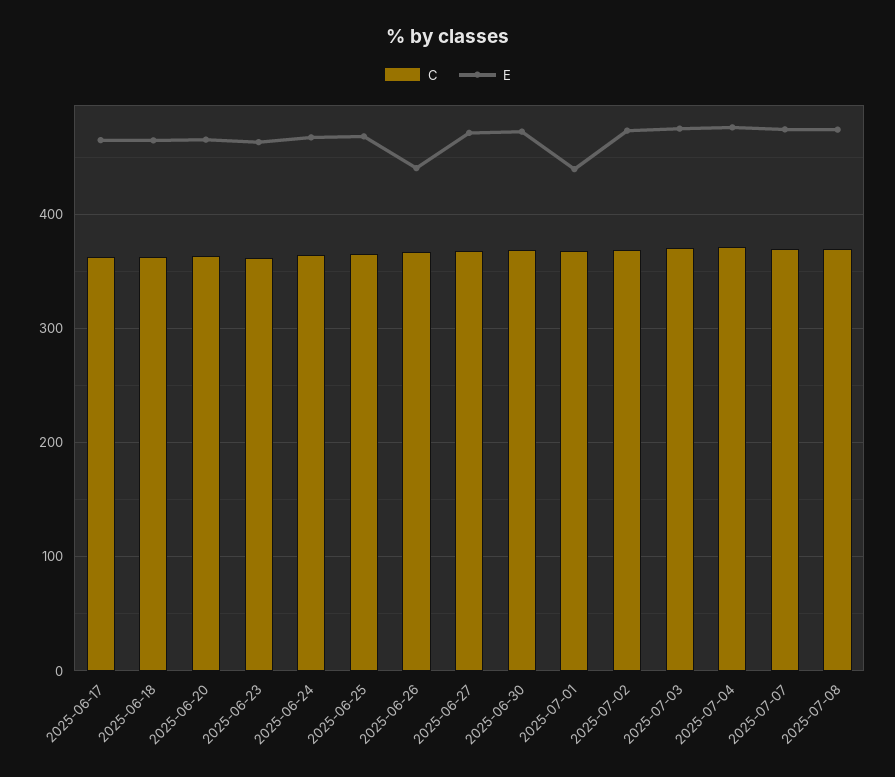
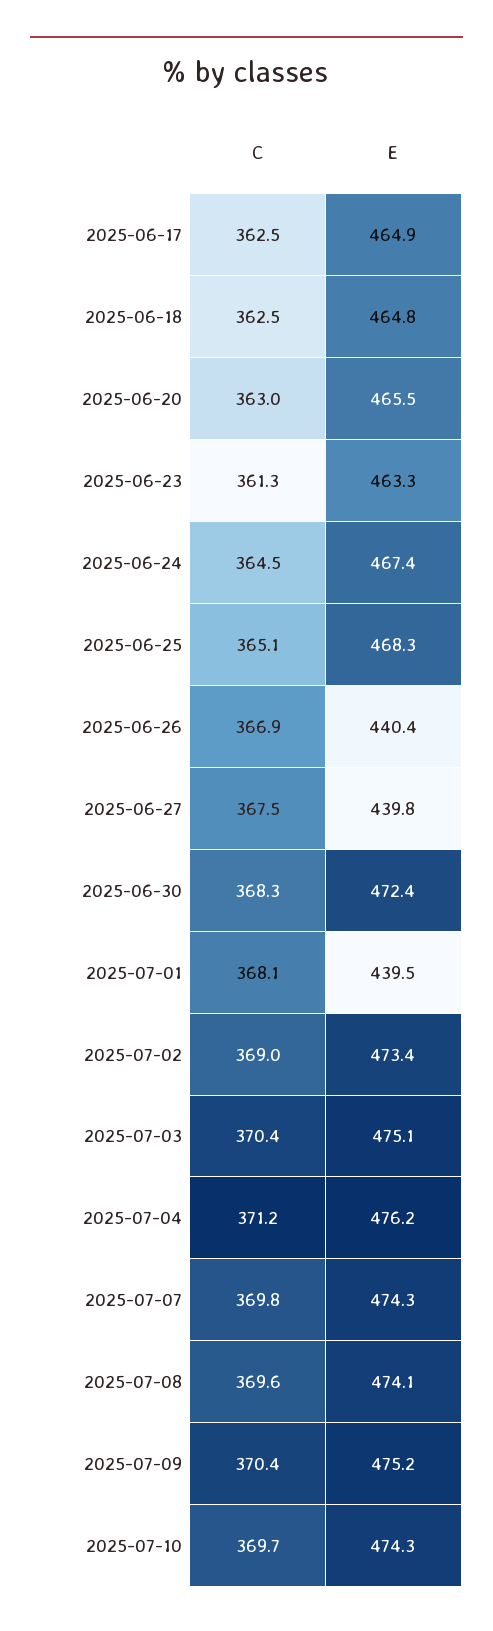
E, 2025-06-27: 470 -> 439.8
C, 2025-07-09: none -> 370.4
E, 2025-07-09: none -> 475.2
C, 2025-07-10: none -> 369.7
E, 2025-07-10: none -> 474.3

